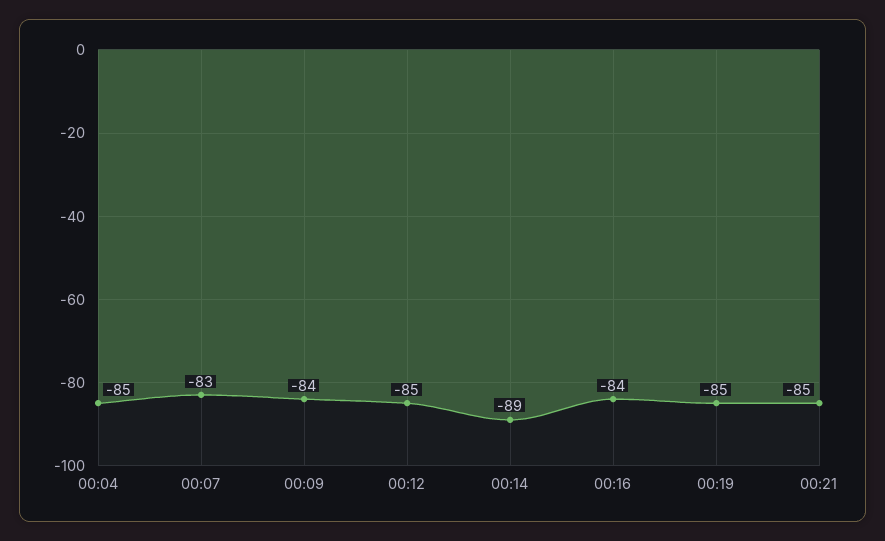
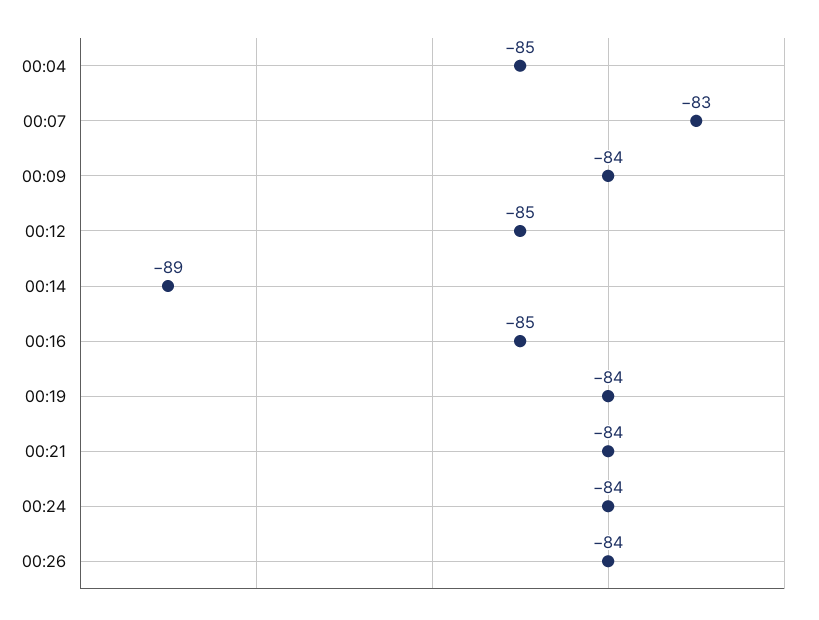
00:16: -84 -> -85
00:19: -85 -> -84
00:21: -85 -> -84
00:24: none -> -84
00:26: none -> -84

